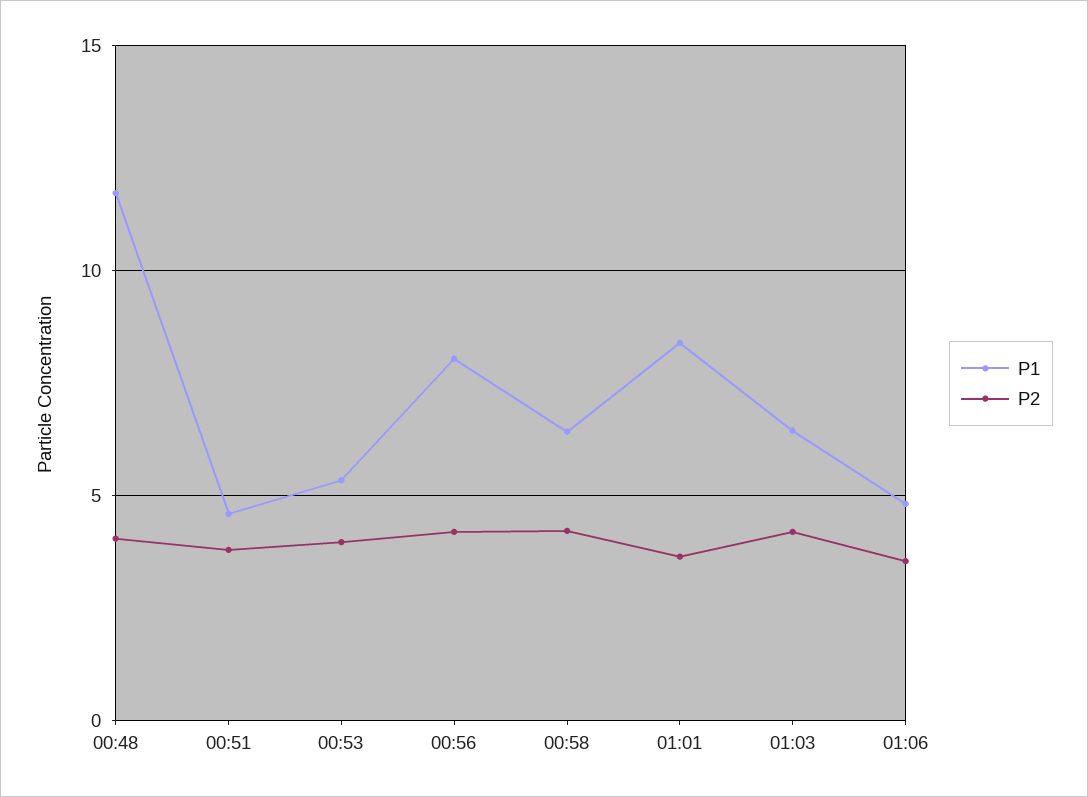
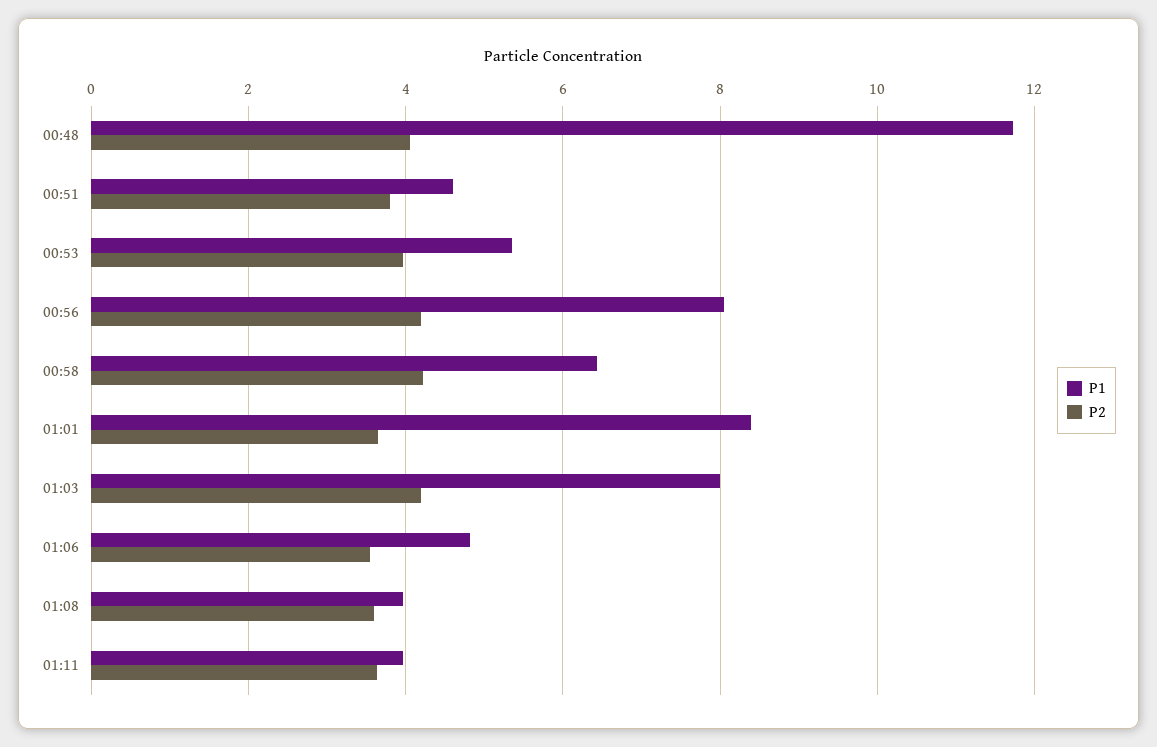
P1, 01:03: 6.5 -> 8
P1, 01:08: none -> 4
P2, 01:08: none -> 3.6
P1, 01:11: none -> 4
P2, 01:11: none -> 3.6

